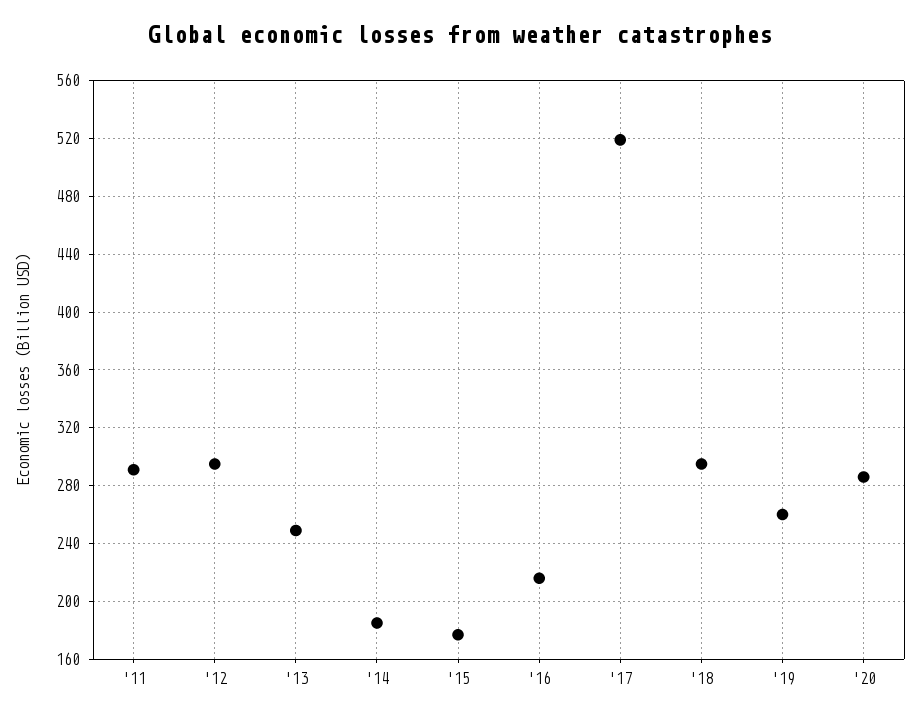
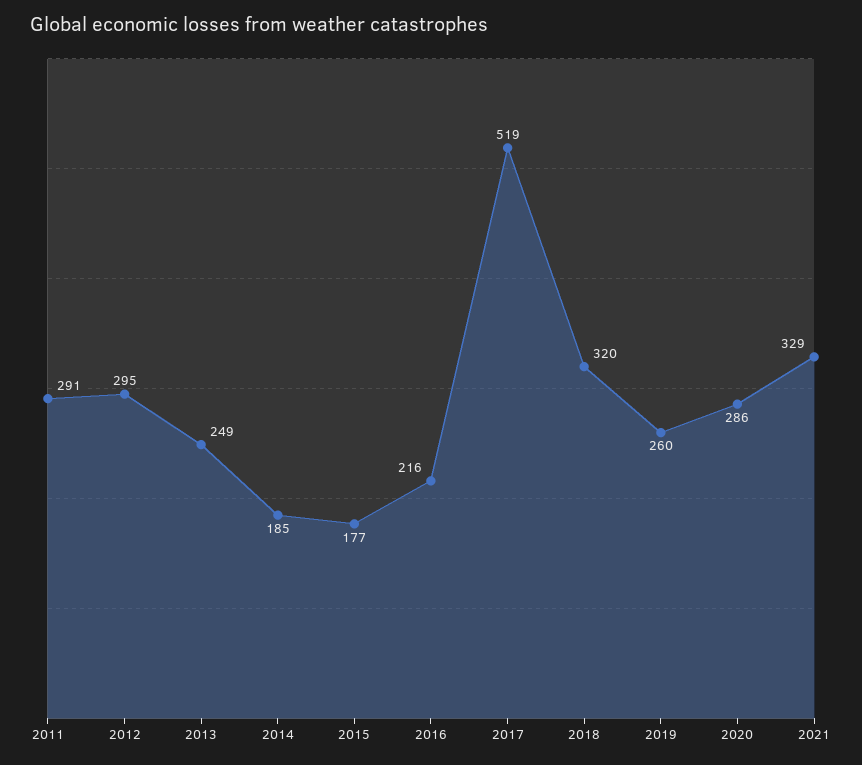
'18: 295 -> 320
2021: none -> 329

